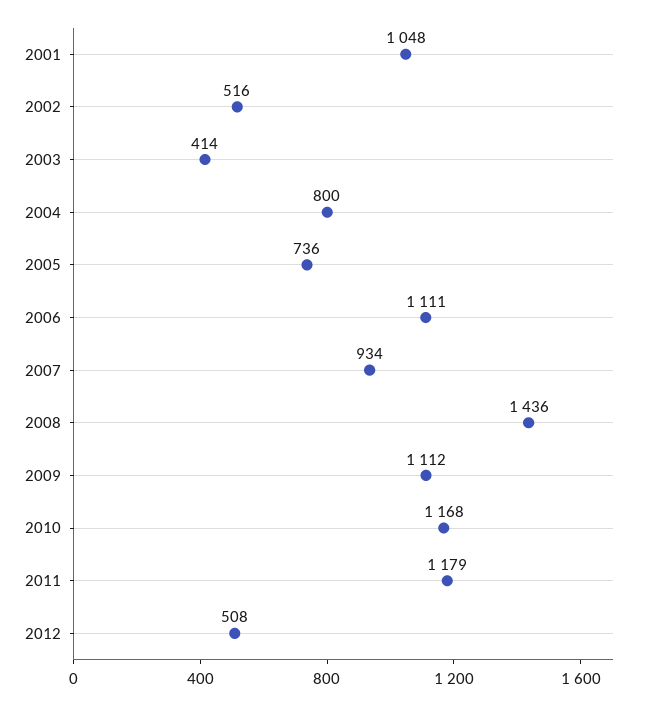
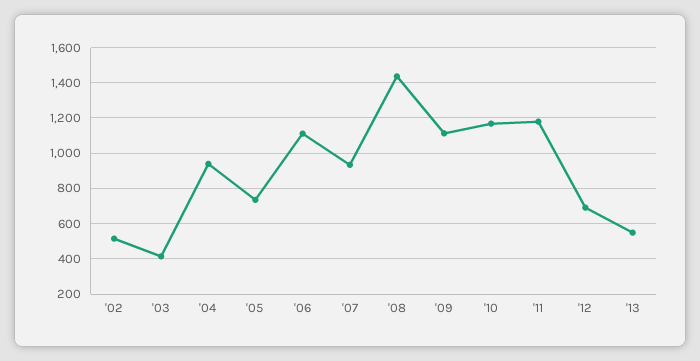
2001: 1048 -> none
2004: 800 -> 950
2012: 508 -> 700
'13: none -> 550

